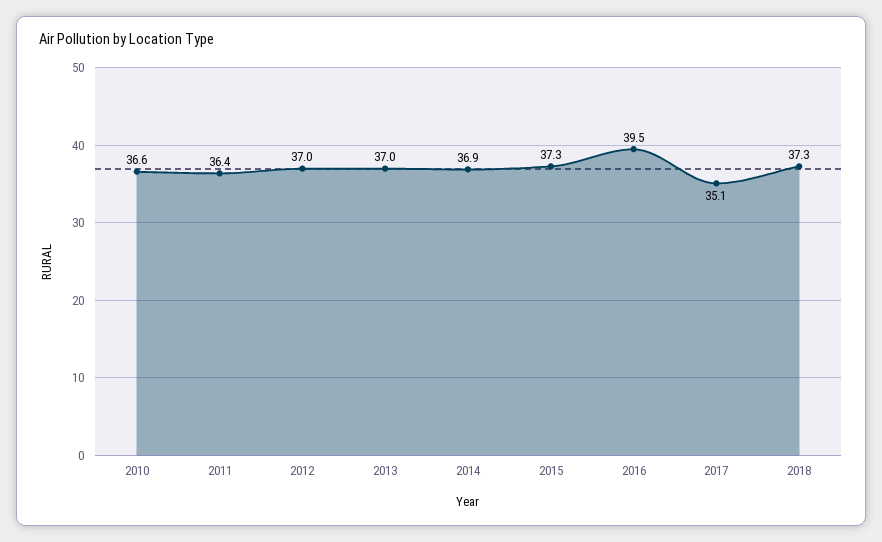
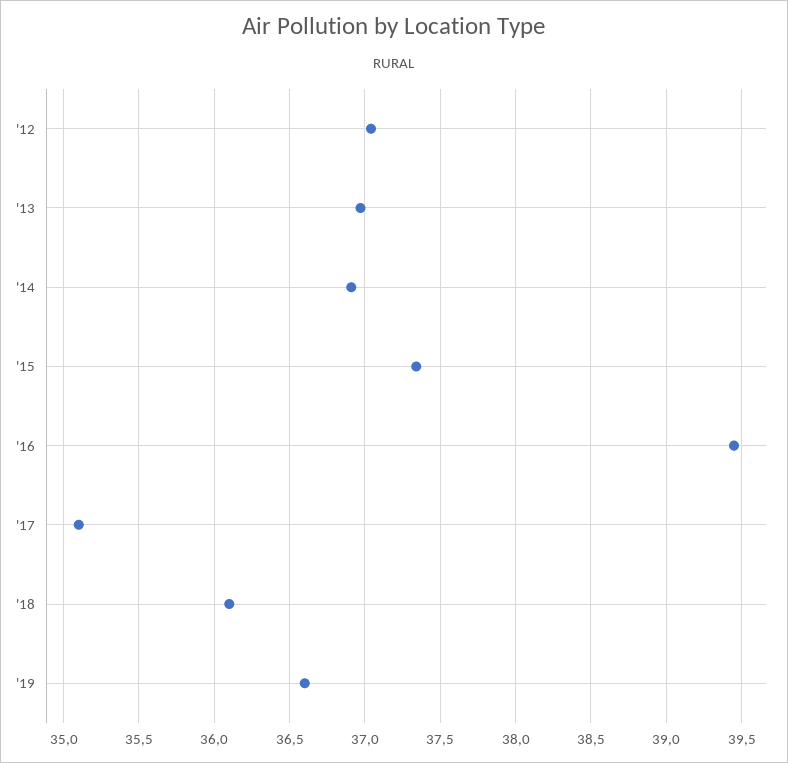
2010: 36.6 -> none
2011: 36.4 -> none
2018: 37.3 -> 36.1
'19: none -> 36.6

